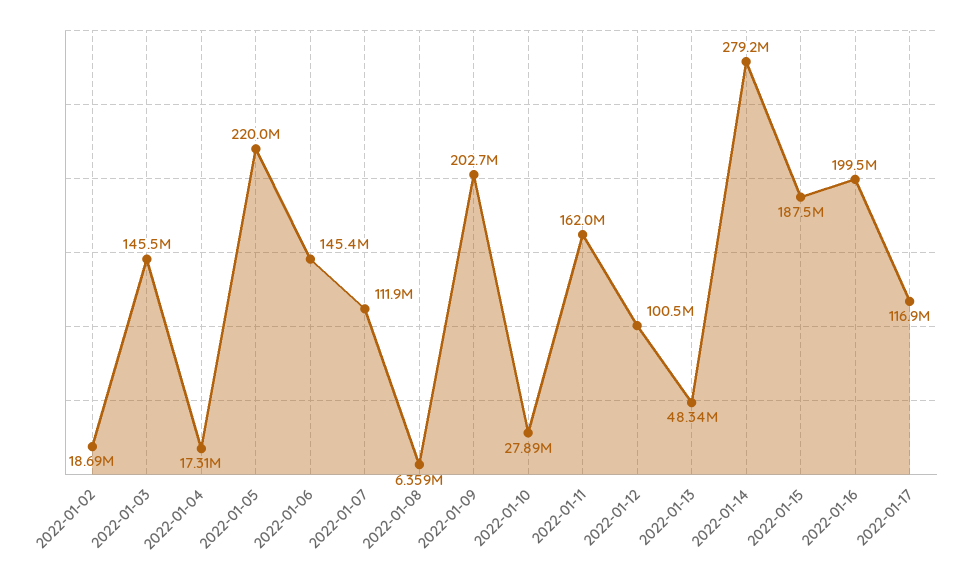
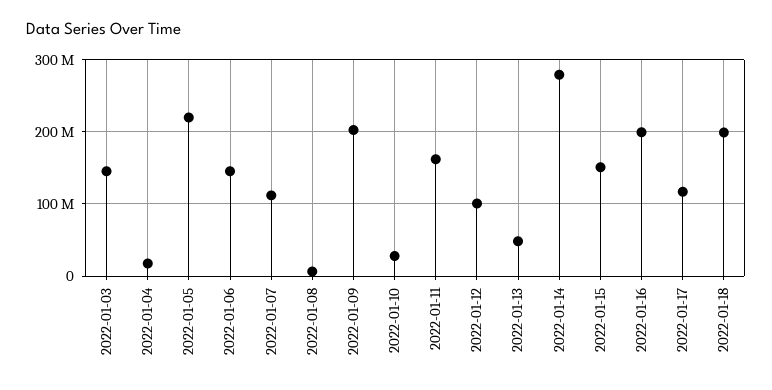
2022-01-02: 18690000 -> none
2022-01-15: 187500000 -> 150000000
2022-01-18: none -> 200000000

